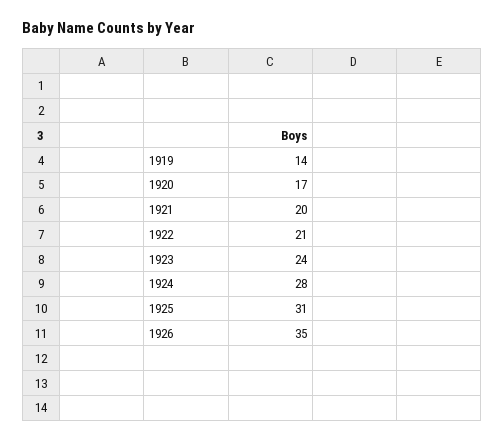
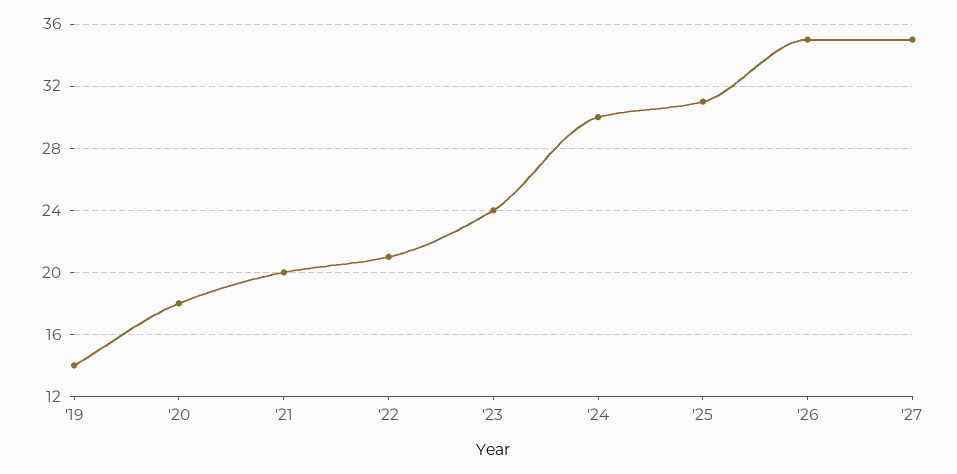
1920: 17 -> 18
1924: 28 -> 30
'27: none -> 35

